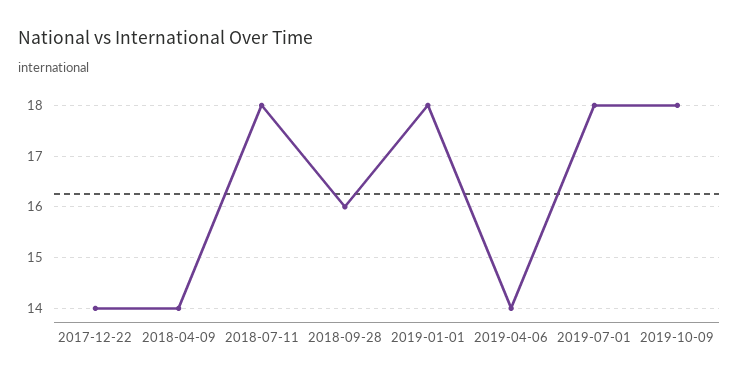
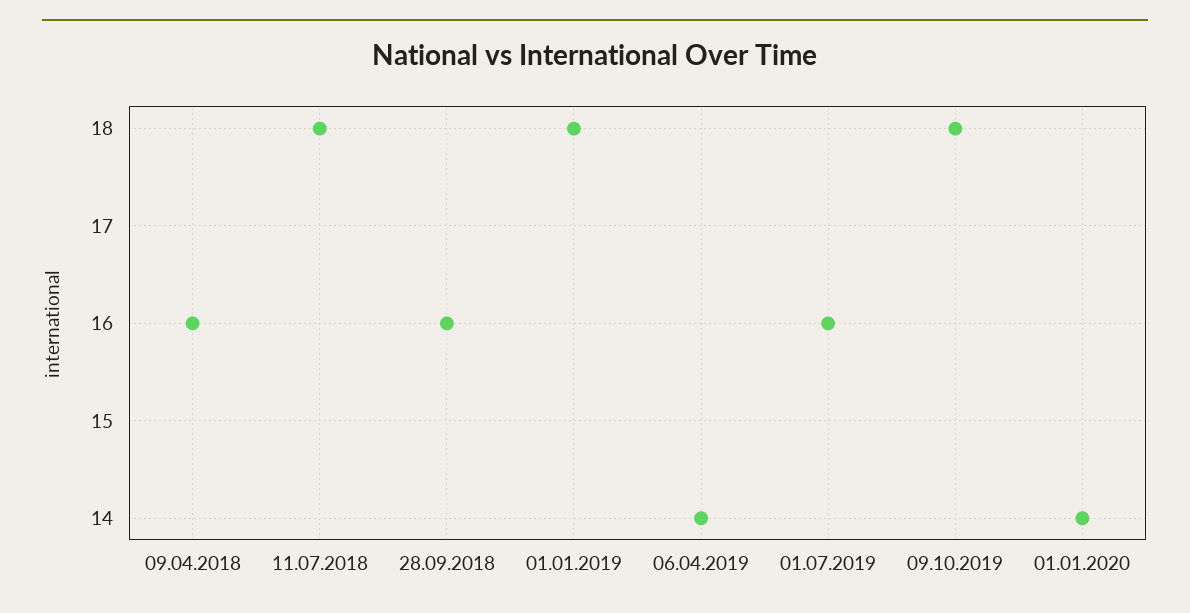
2017-12-22: 14 -> none
2018-04-09: 14 -> 16
2019-07-01: 18 -> 16
01.01.2020: none -> 14

